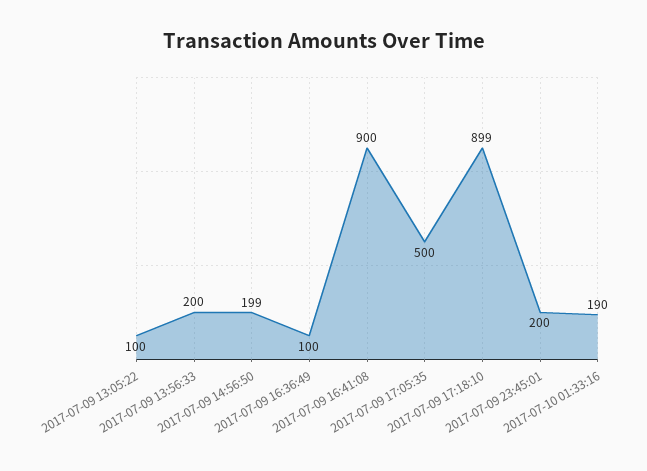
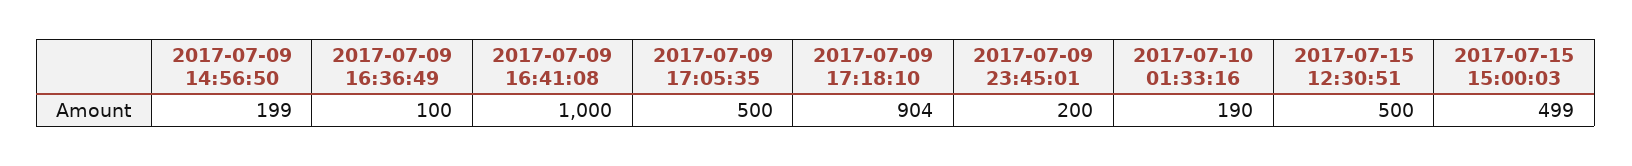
2017-07-09 13:05:22: 100 -> none
2017-07-09 13:56:33: 200 -> none
2017-07-09 16:41:08: 900 -> 1000
2017-07-09 17:18:10: 899 -> 904
2017-07-15 12:30:51: none -> 500
2017-07-15 15:00:03: none -> 499

